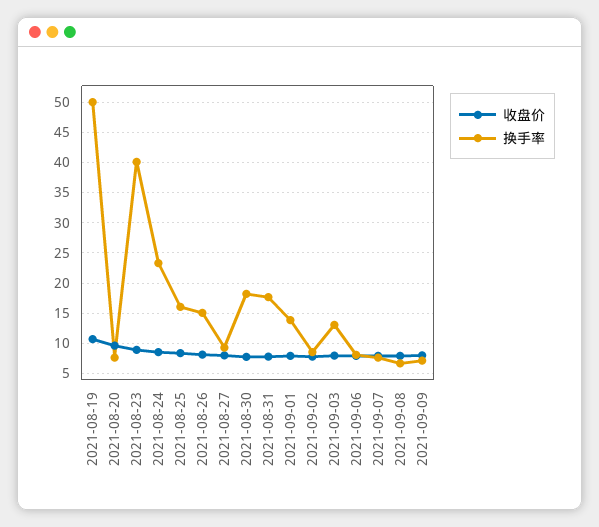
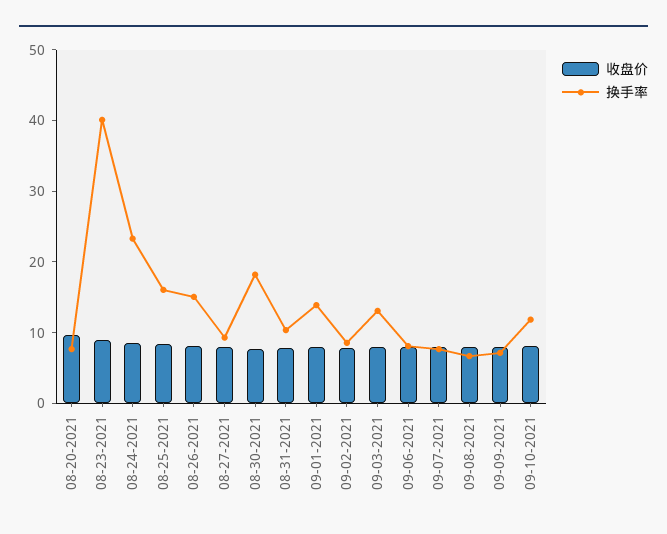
收盘价, 2021-08-19: 11 -> none
换手率, 2021-08-19: 50 -> none
换手率, 2021-08-31: 18 -> 10
收盘价, 09-10-2021: none -> 8
换手率, 09-10-2021: none -> 12

